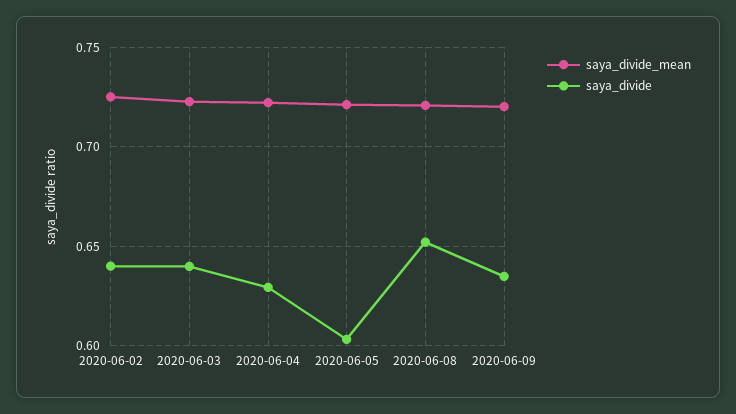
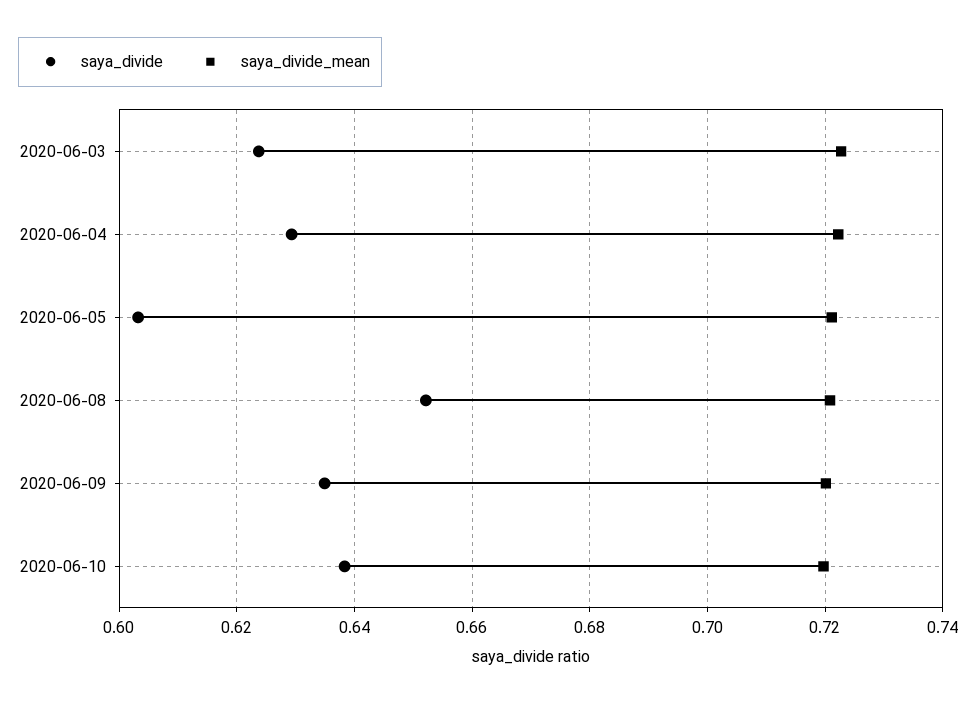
saya_divide_mean, 2020-06-02: 0.725 -> none
saya_divide, 2020-06-02: 0.64 -> none
saya_divide, 2020-06-03: 0.64 -> 0.624
saya_divide, 2020-06-10: none -> 0.638
saya_divide_mean, 2020-06-10: none -> 0.72

